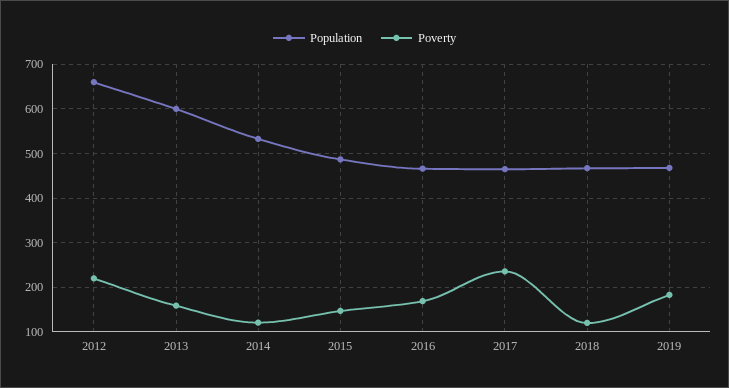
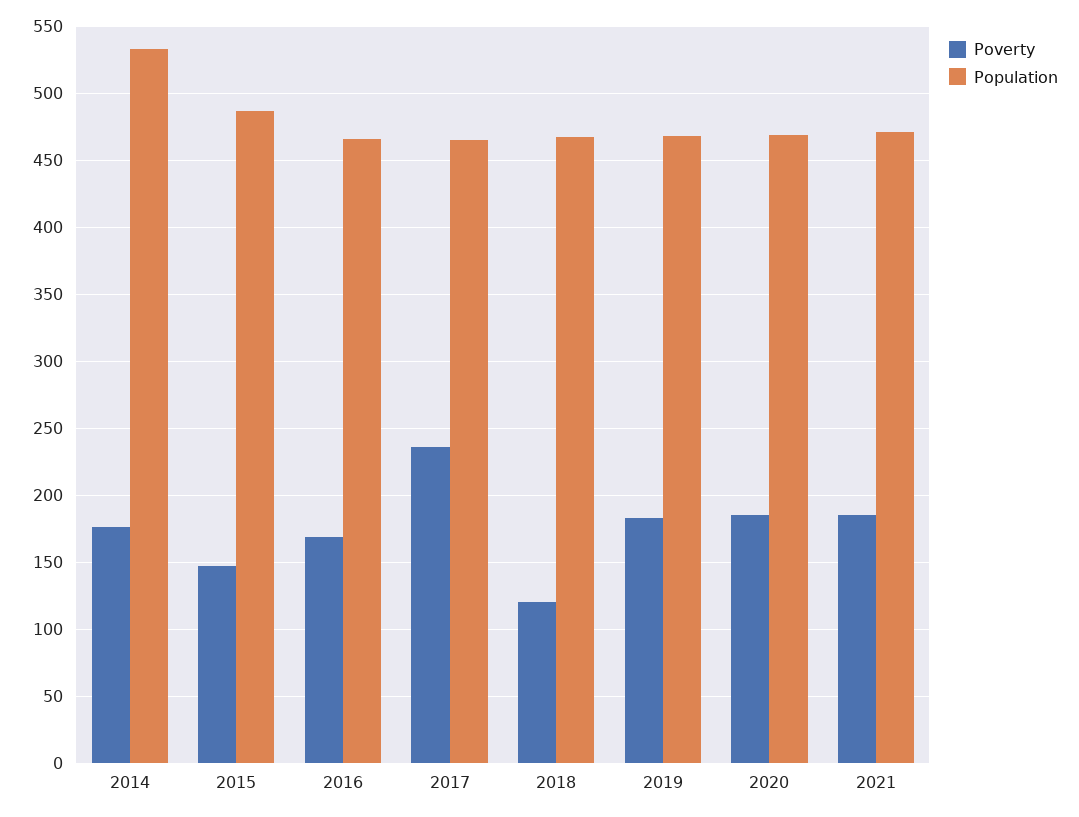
Population, 2012: 660 -> none
Poverty, 2012: 220 -> none
Population, 2013: 600 -> none
Poverty, 2013: 160 -> none
Poverty, 2014: 120 -> 175
Poverty, 2020: none -> 185
Population, 2020: none -> 470
Poverty, 2021: none -> 185
Population, 2021: none -> 470

